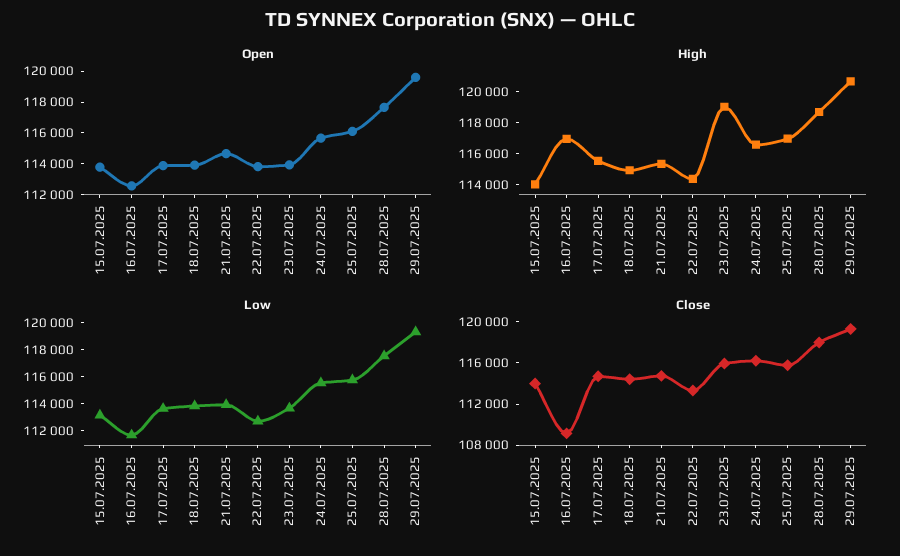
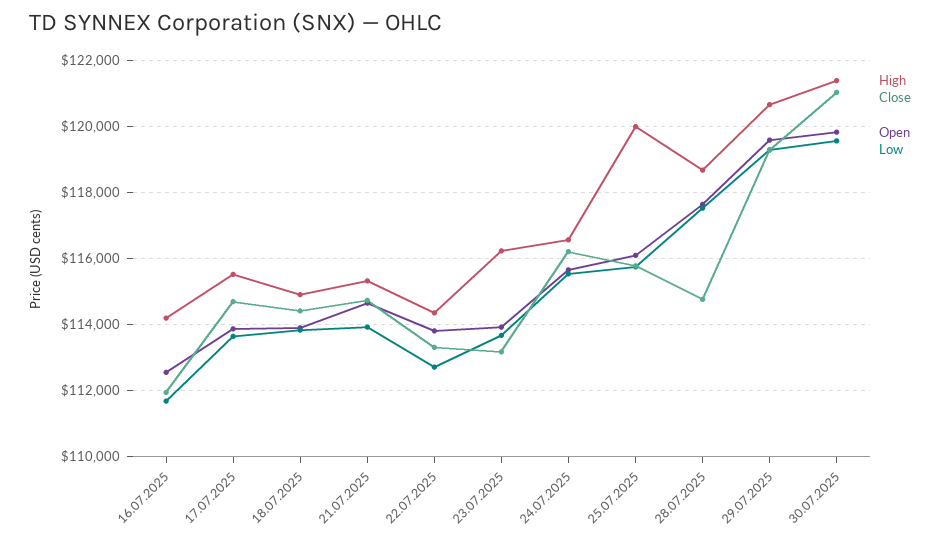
Open, 15.07.2025: 114000 -> none
High, 15.07.2025: 114000 -> none
High, 16.07.2025: 117000 -> 114200
High, 23.07.2025: 119000 -> 116200
High, 25.07.2025: 117000 -> 120000
Low, 15.07.2025: 113000 -> none
Close, 15.07.2025: 114000 -> none
Close, 16.07.2025: 109000 -> 112000
Close, 23.07.2025: 116000 -> 113200
Close, 28.07.2025: 118000 -> 114800
High, 30.07.2025: none -> 121400
Close, 30.07.2025: none -> 121000
Open, 30.07.2025: none -> 119800
Low, 30.07.2025: none -> 119600

